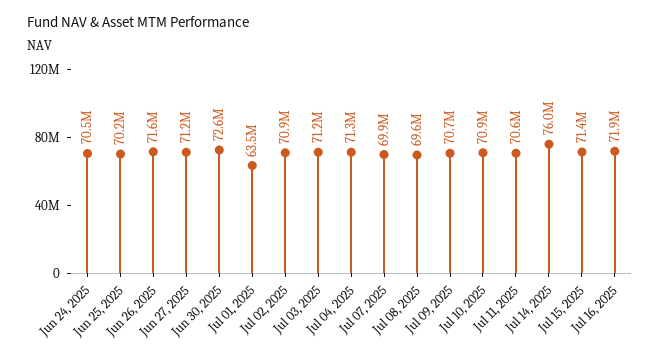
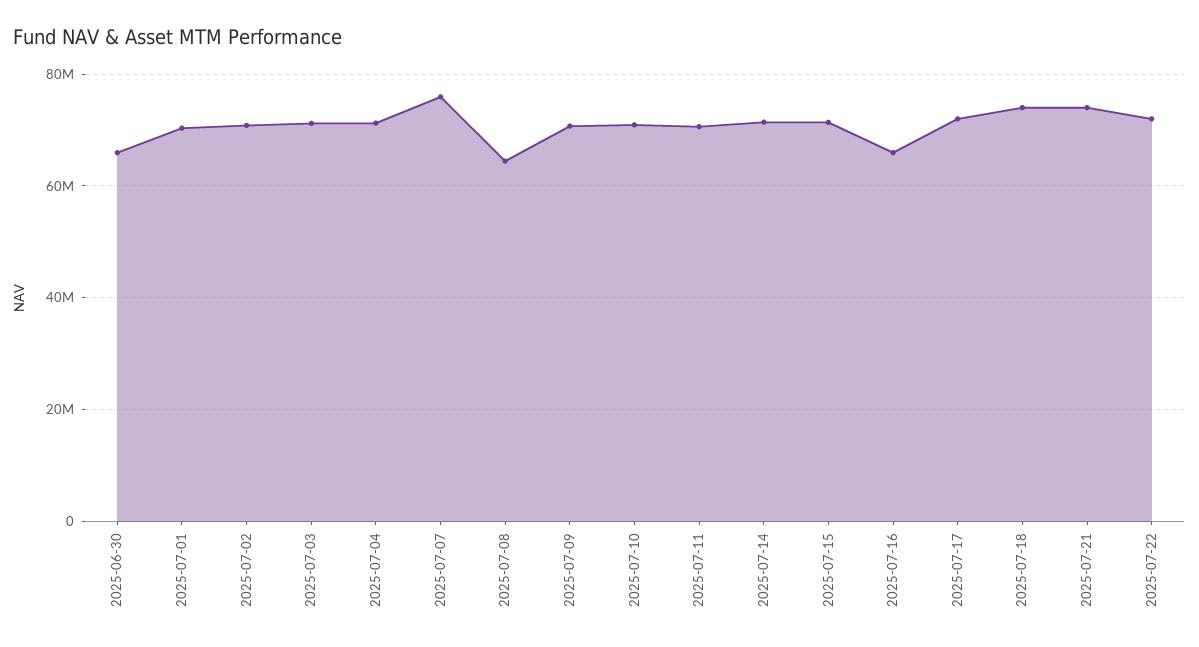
Jun 24, 2025: 70500000 -> none
Jun 25, 2025: 70200000 -> none
Jun 26, 2025: 71600000 -> none
Jun 27, 2025: 71200000 -> none
Jun 30, 2025: 72600000 -> 66000000
Jul 01, 2025: 63500000 -> 70000000
Jul 07, 2025: 69900000 -> 76000000
Jul 08, 2025: 69600000 -> 64000000
Jul 14, 2025: 76000000 -> 72000000
Jul 16, 2025: 71900000 -> 66000000
2025-07-17: none -> 72000000
2025-07-18: none -> 74000000
2025-07-21: none -> 74000000
2025-07-22: none -> 72000000

